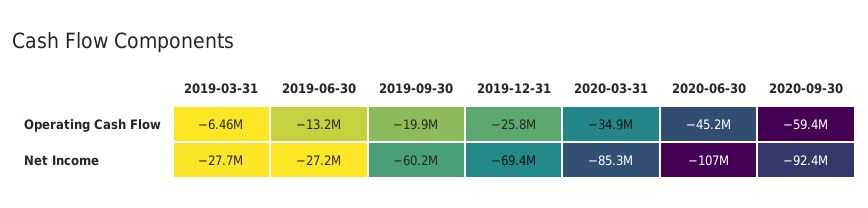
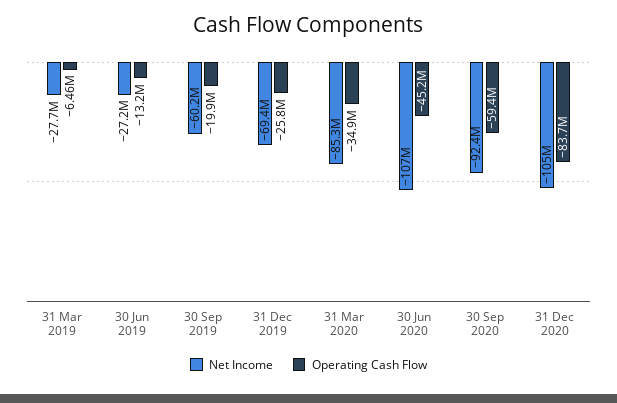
Net Income, 31 Dec 2020: none -> -105000000
Operating Cash Flow, 31 Dec 2020: none -> -83700000

